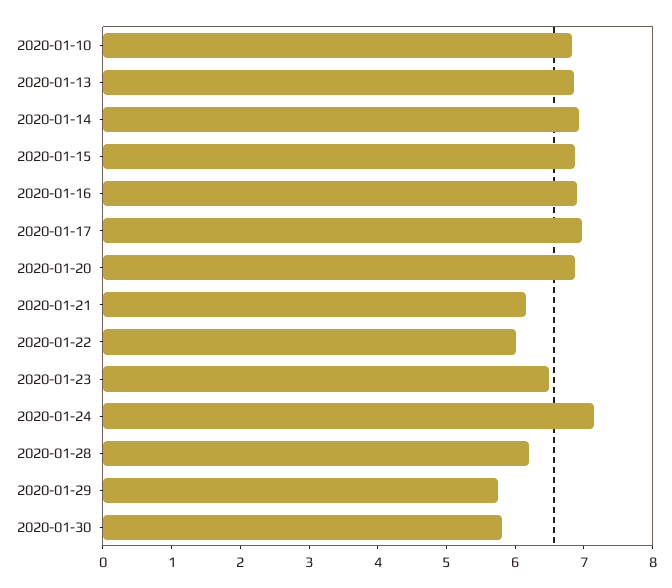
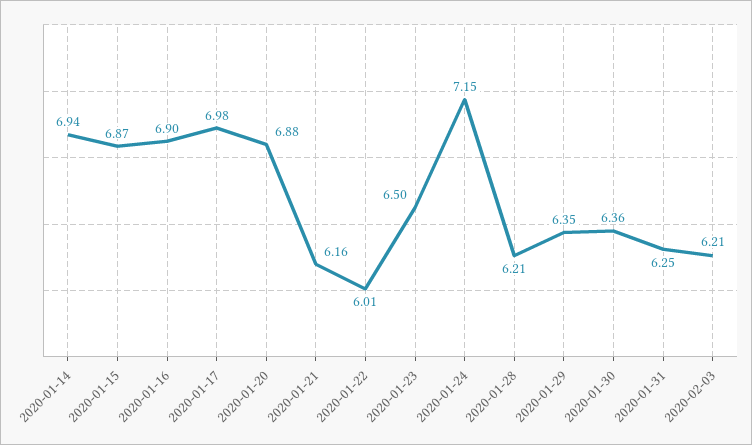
2020-01-10: 6.8 -> none
2020-01-13: 6.8 -> none
2020-01-29: 5.8 -> 6.35
2020-01-30: 5.8 -> 6.36
2020-01-31: none -> 6.25
2020-02-03: none -> 6.21

